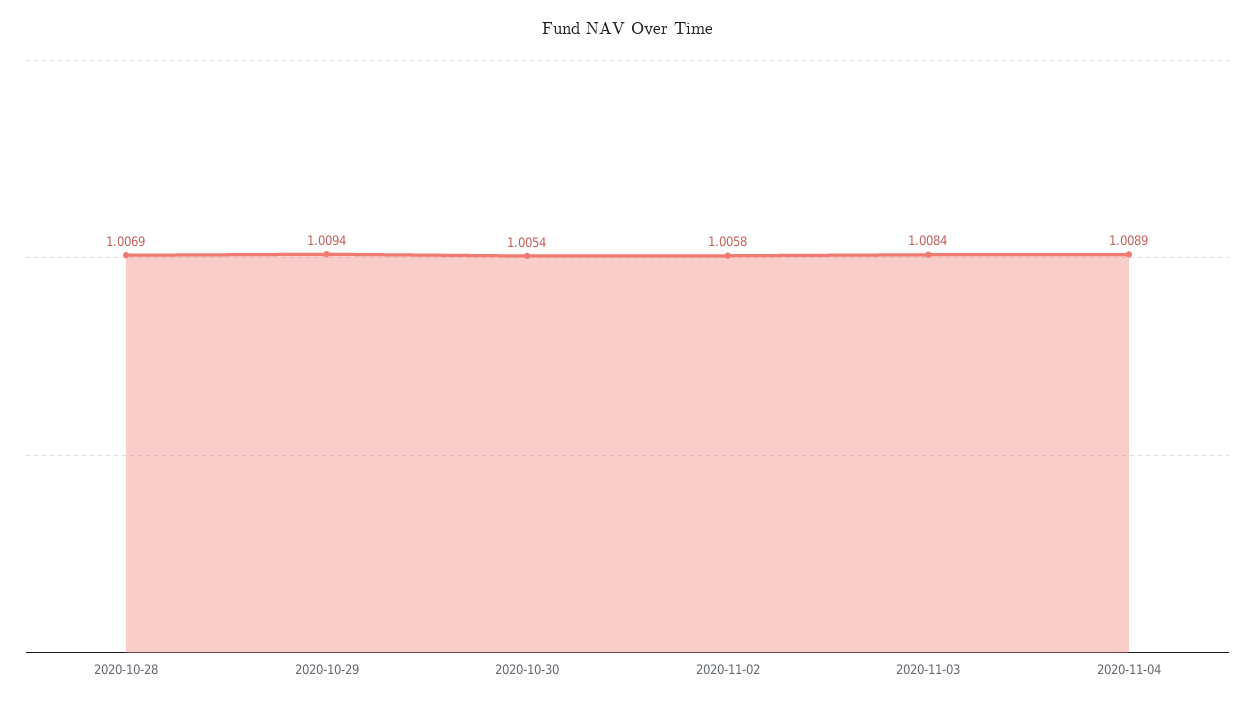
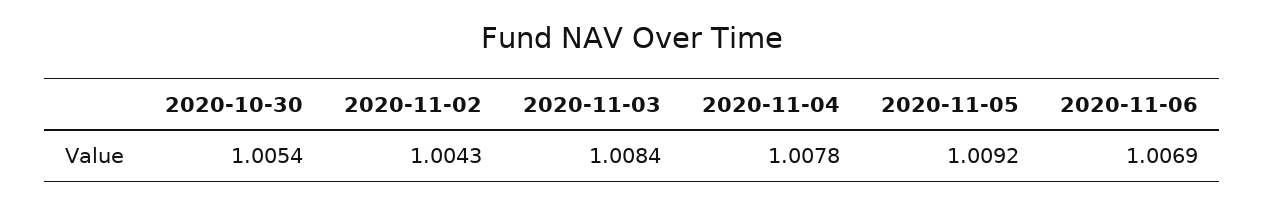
2020-10-28: 1.0069 -> none
2020-10-29: 1.0094 -> none
2020-11-02: 1.0058 -> 1.0043
2020-11-04: 1.0089 -> 1.0078
2020-11-05: none -> 1.0092
2020-11-06: none -> 1.0069

